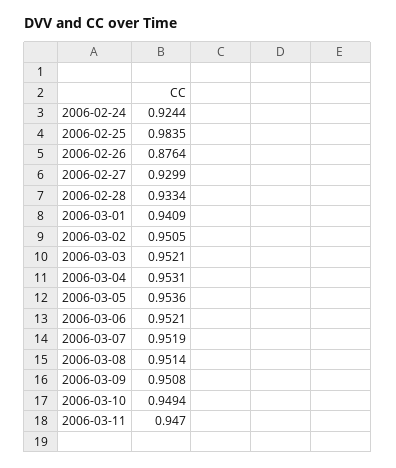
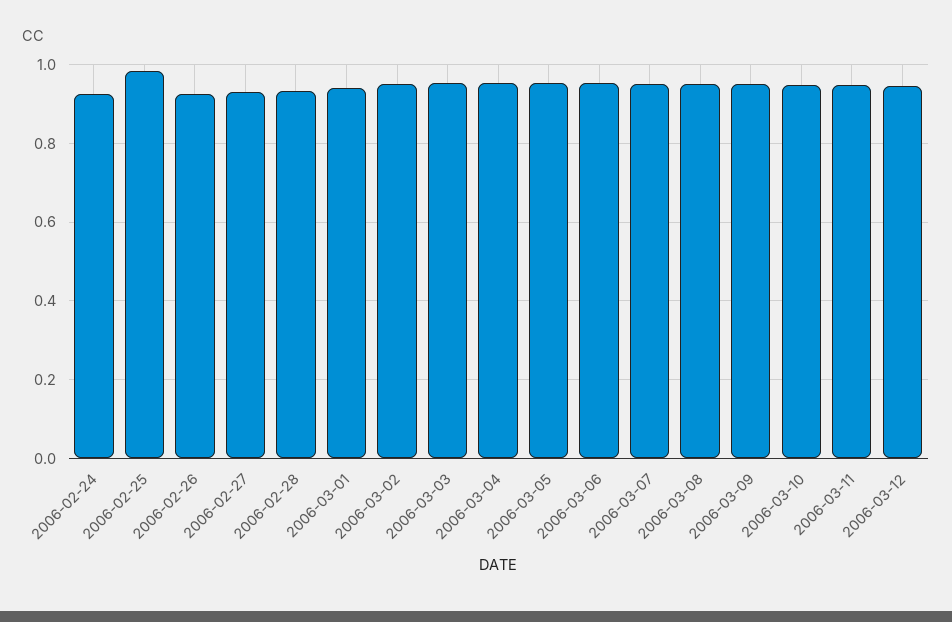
2006-02-26: 0.8764 -> 0.92
2006-03-12: none -> 0.94

